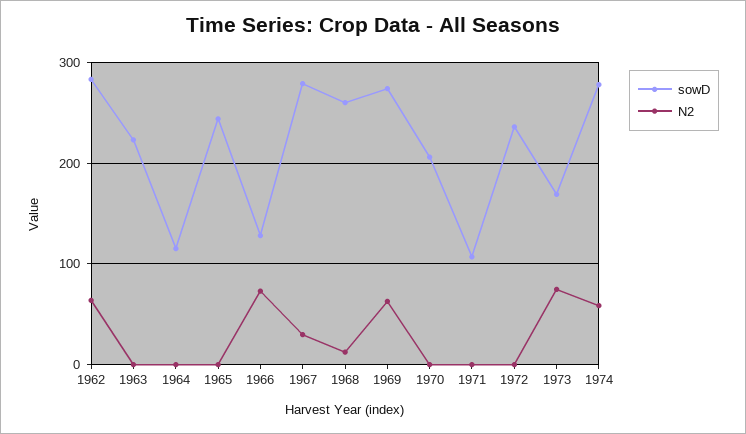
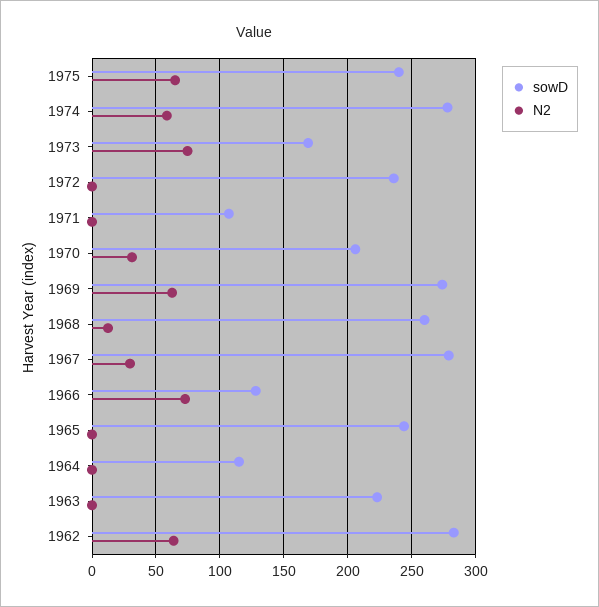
N2, 1970: 0 -> 30
sowD, 1975: none -> 240
N2, 1975: none -> 65

